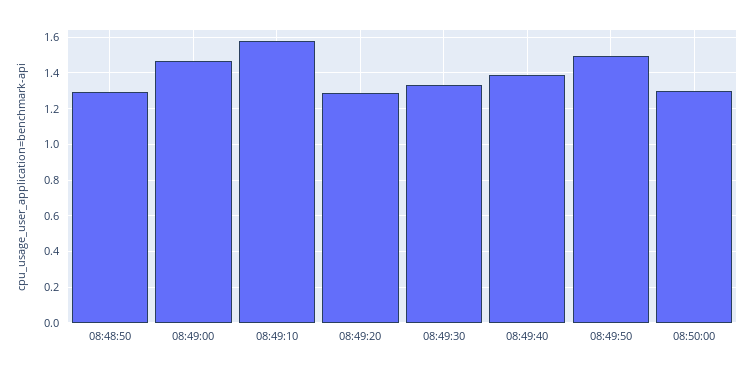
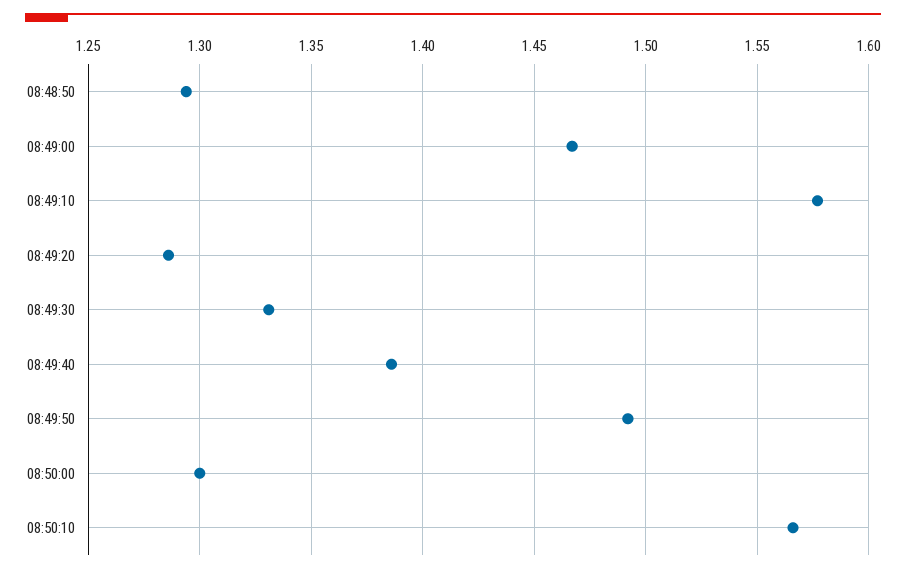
08:50:10: none -> 1.565

